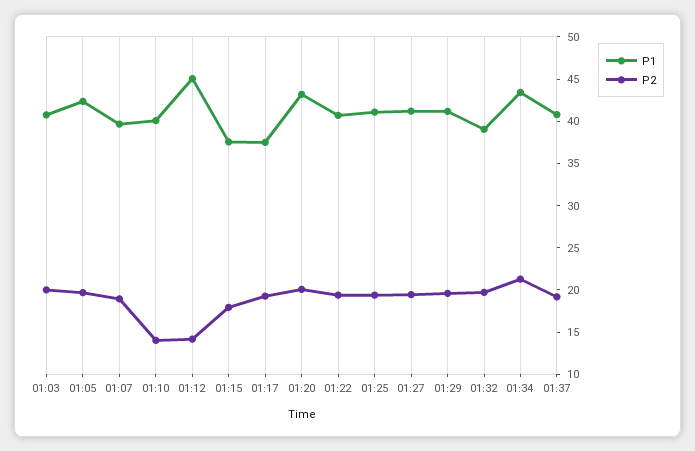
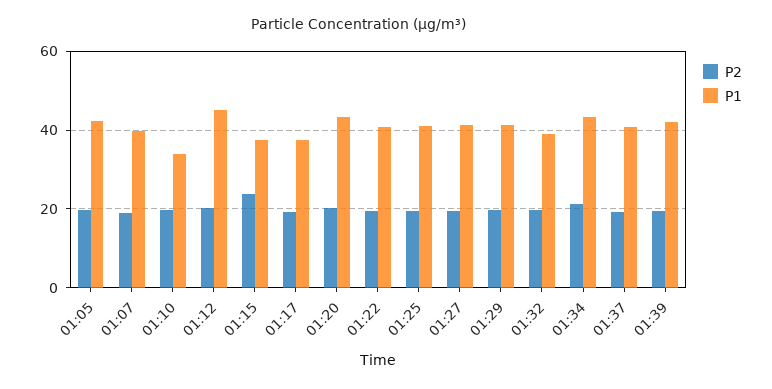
P1, 01:03: 41 -> none
P2, 01:03: 20 -> none
P1, 01:10: 40 -> 34
P2, 01:10: 14 -> 20
P2, 01:12: 14 -> 20
P2, 01:15: 18 -> 24
P2, 01:39: none -> 20
P1, 01:39: none -> 42

